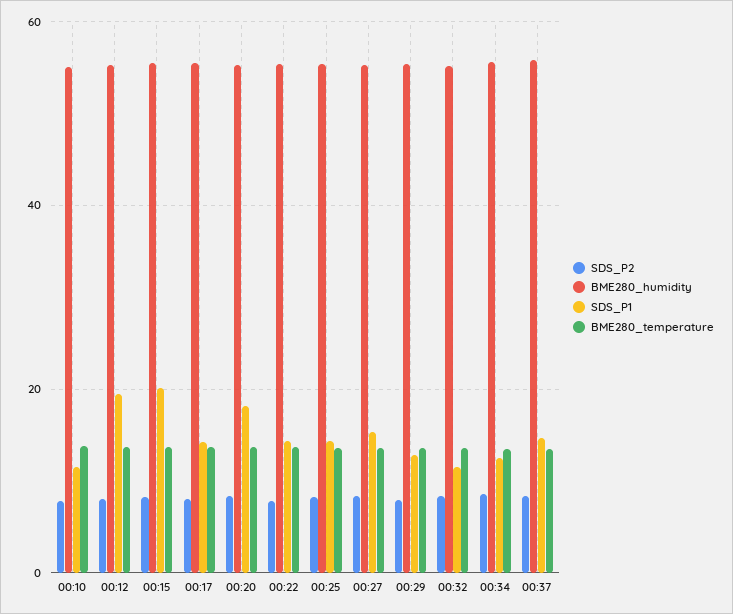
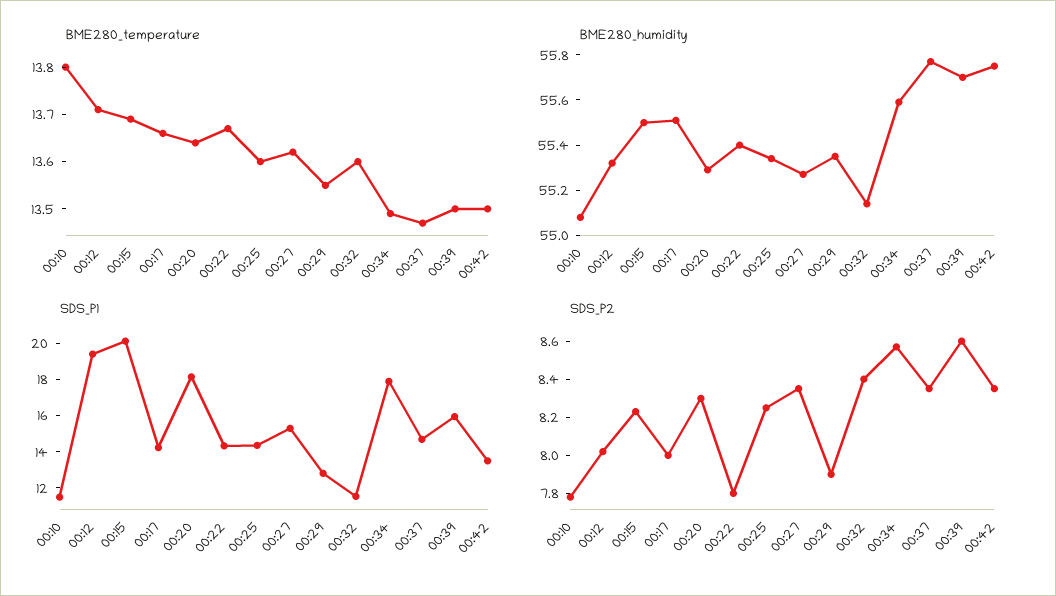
SDS_P1, 00:34: 12 -> 18
BME280_temperature, 00:39: none -> 13.5
BME280_temperature, 00:42: none -> 13.5
BME280_humidity, 00:39: none -> 55.7
BME280_humidity, 00:42: none -> 55.75
SDS_P1, 00:39: none -> 16
SDS_P1, 00:42: none -> 13.5
SDS_P2, 00:39: none -> 8.6
SDS_P2, 00:42: none -> 8.35

